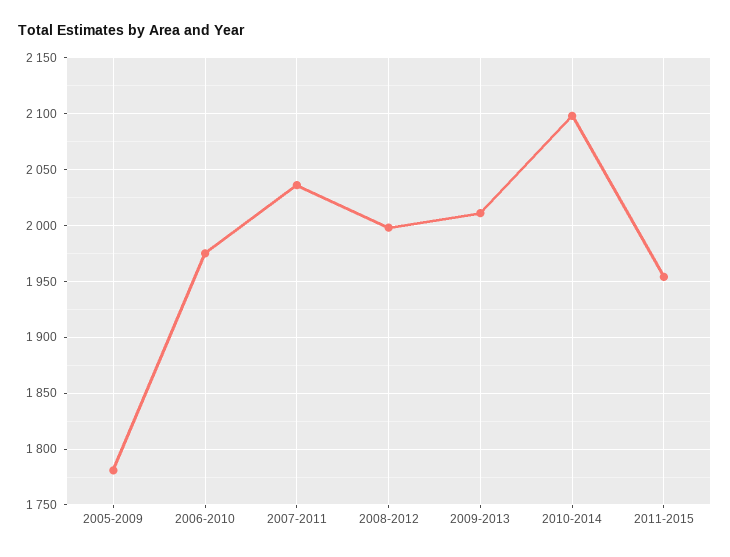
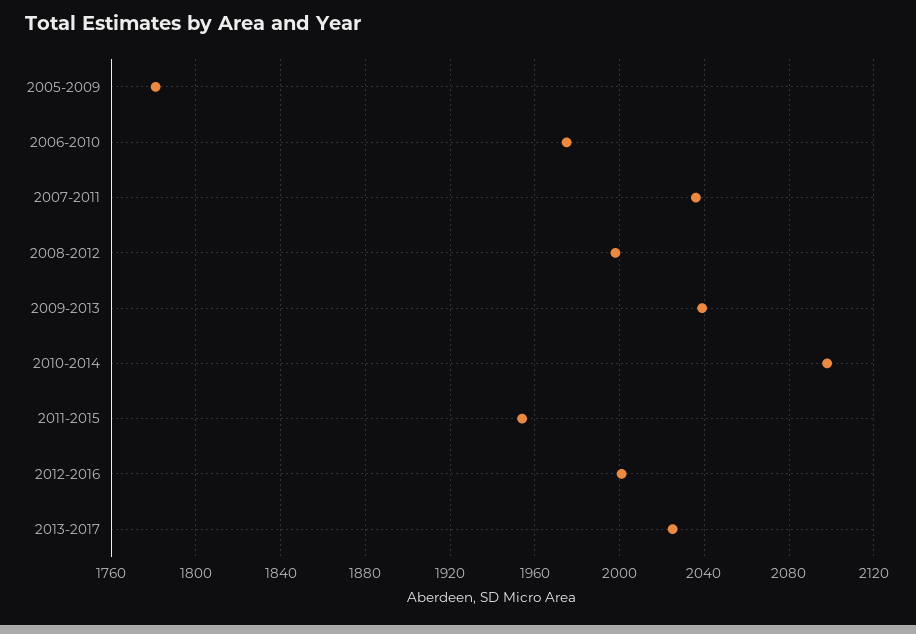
2009-2013: 2010 -> 2040
2012-2016: none -> 2000
2013-2017: none -> 2025

